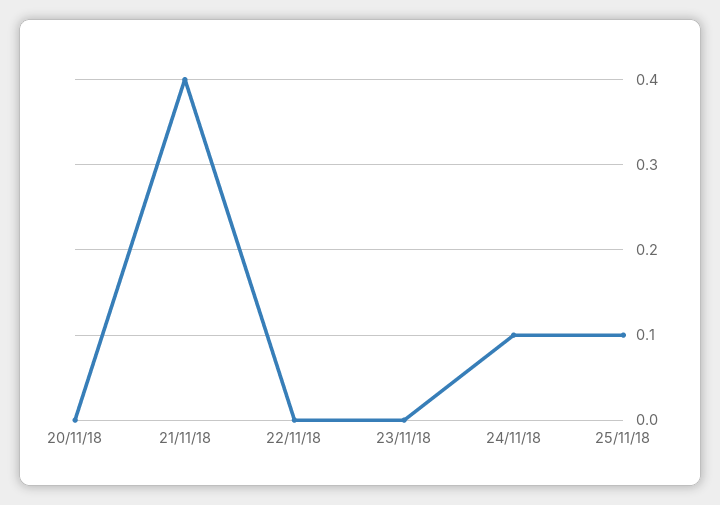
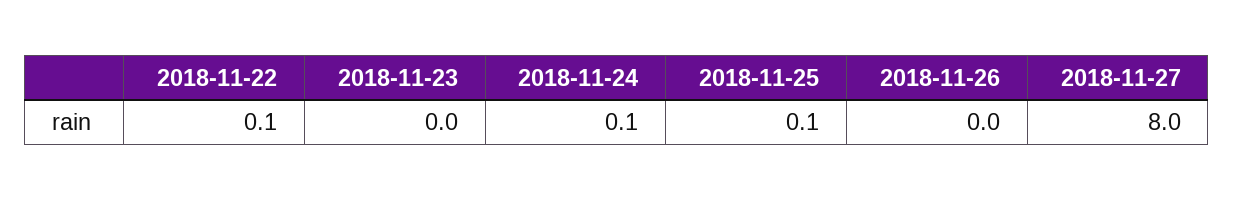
20/11/18: 0 -> none
21/11/18: 0.4 -> none
22/11/18: 0 -> 0.1
2018-11-26: none -> 0
2018-11-27: none -> 8

